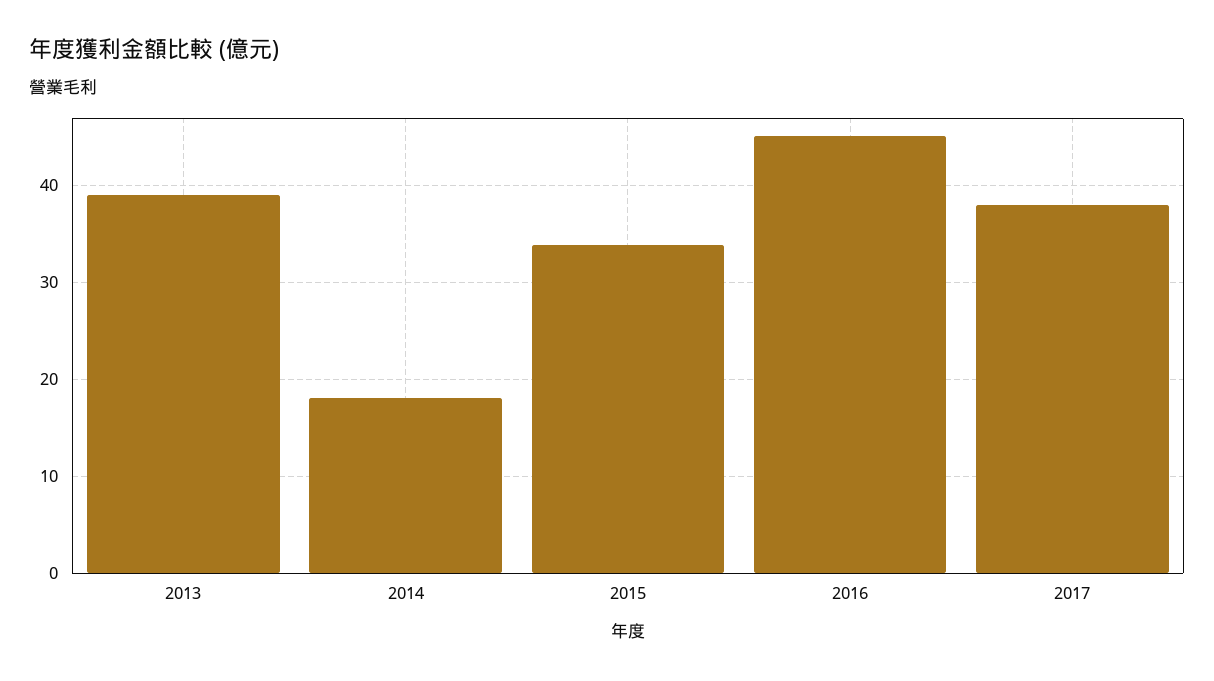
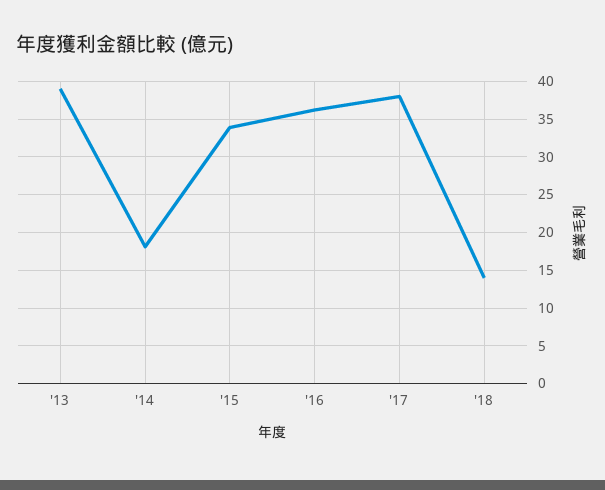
2016: 45 -> 36
'18: none -> 14

